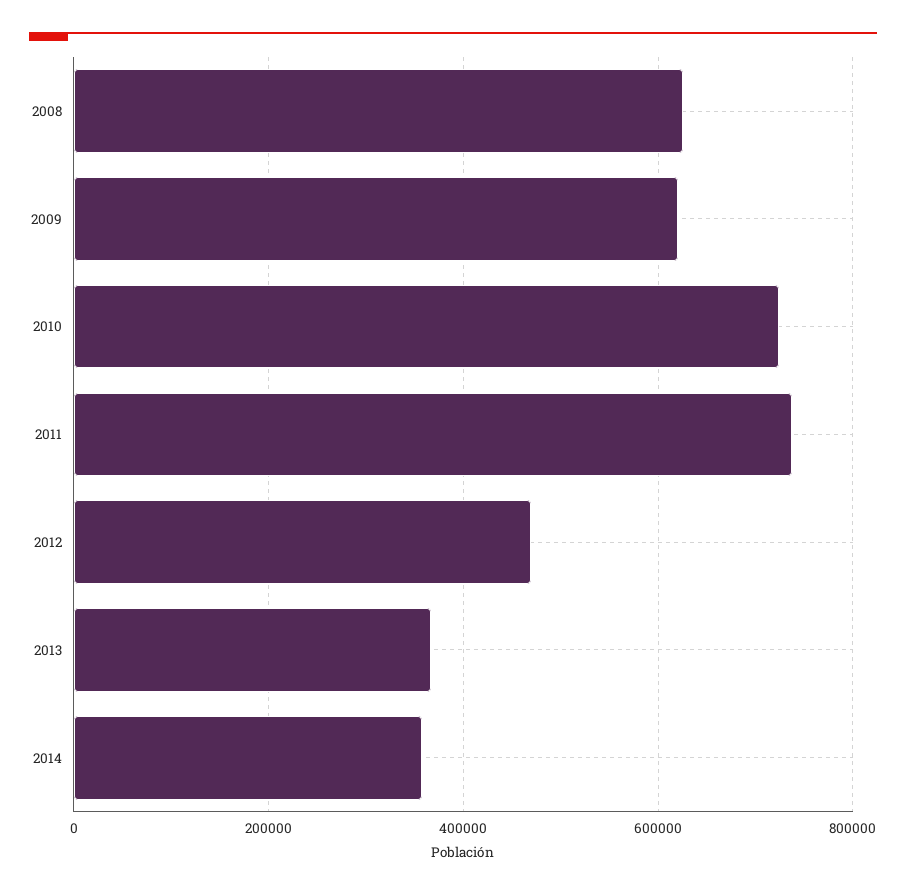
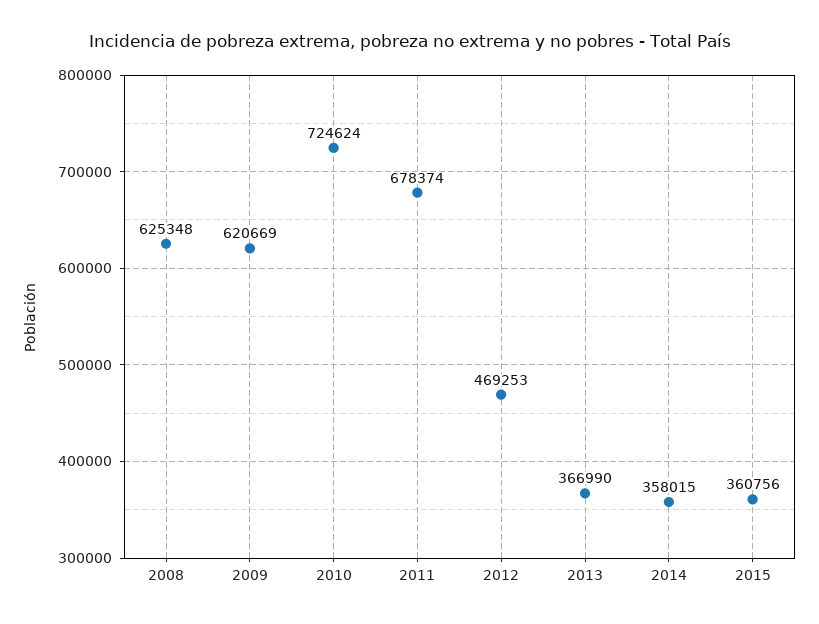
2011: 740000 -> 678374
2015: none -> 360756

